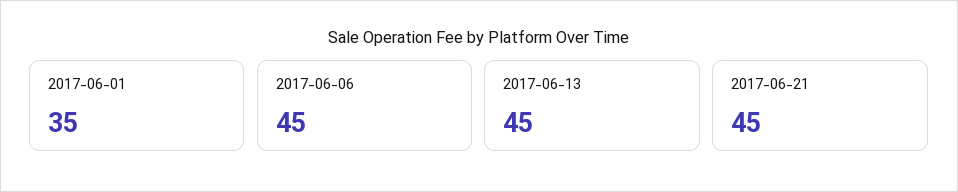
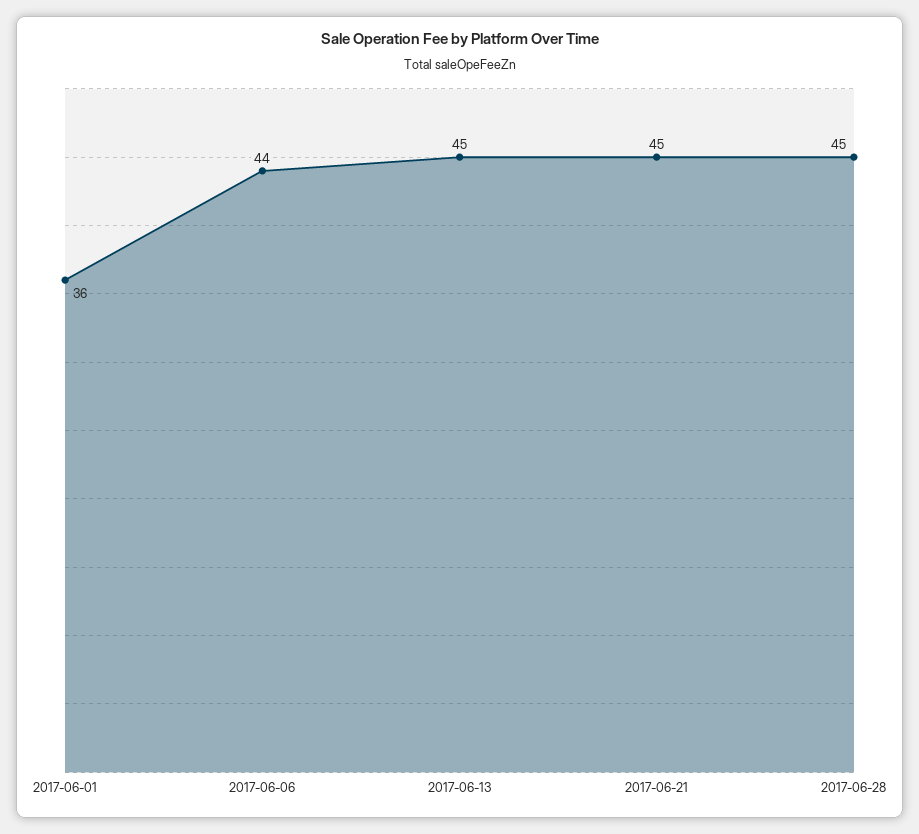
2017-06-01: 35 -> 36
2017-06-06: 45 -> 44
2017-06-28: none -> 45

